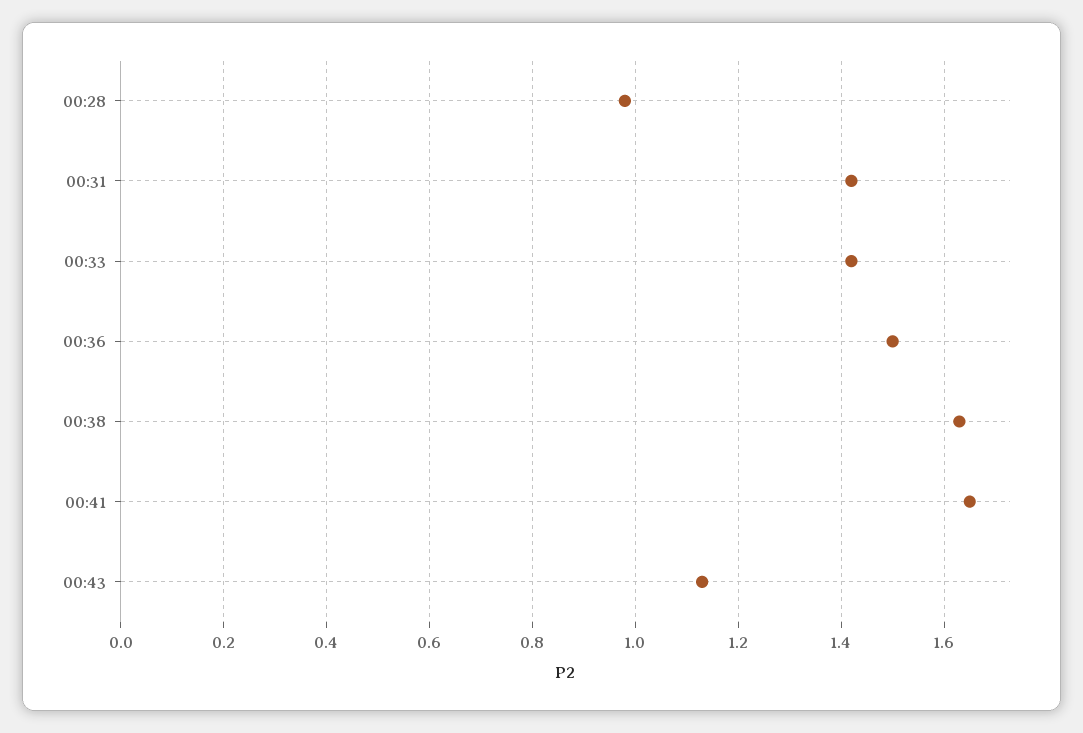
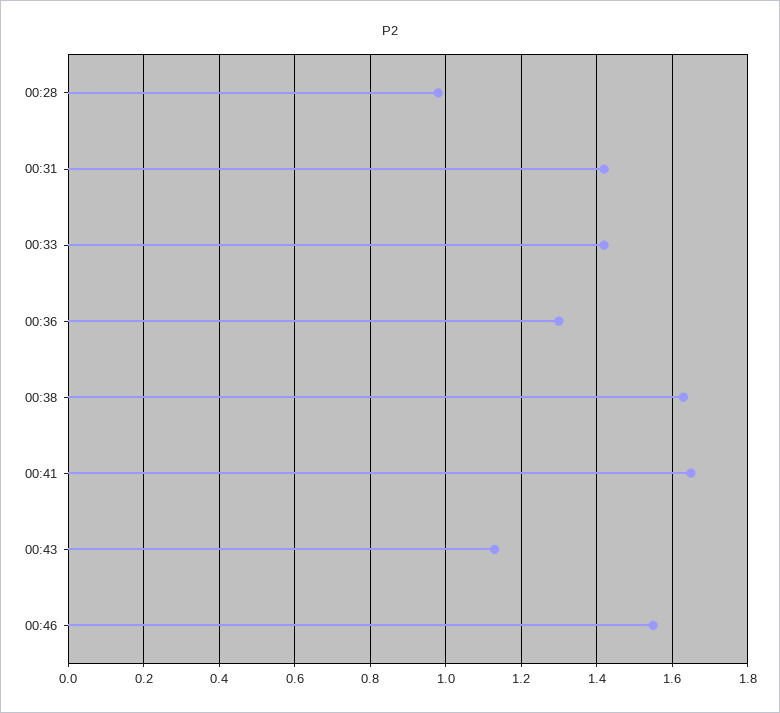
00:36: 1.5 -> 1.3
00:46: none -> 1.55

